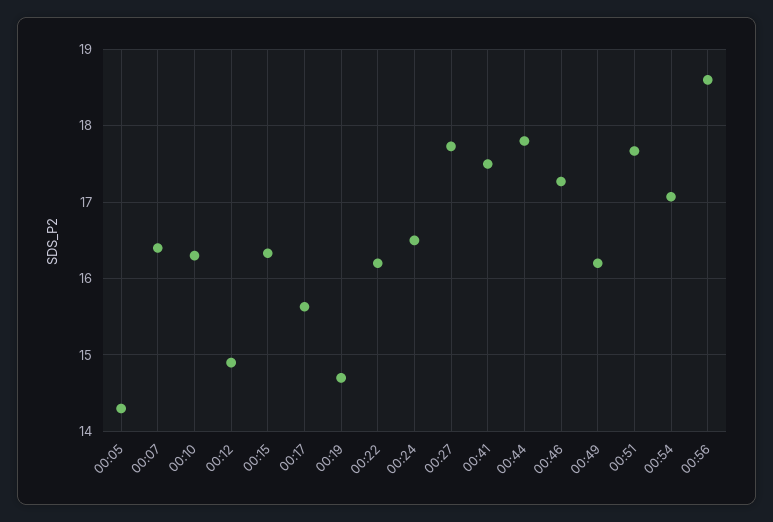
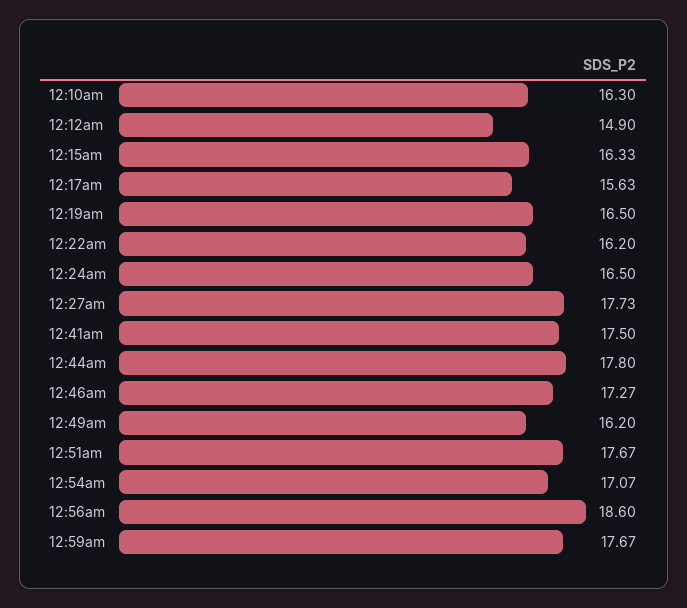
00:05: 14.3 -> none
00:07: 16.4 -> none
00:19: 14.7 -> 16.5
12:59am: none -> 17.67

